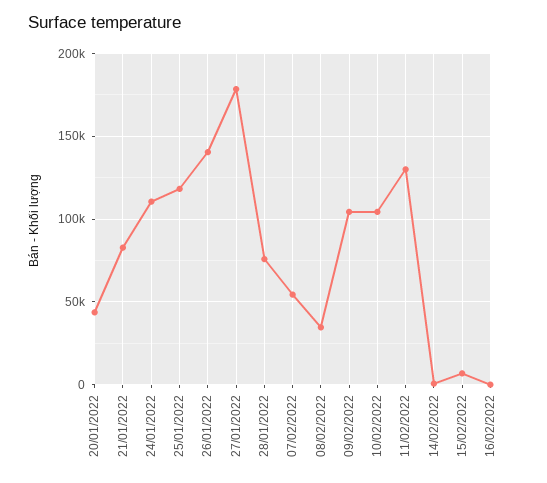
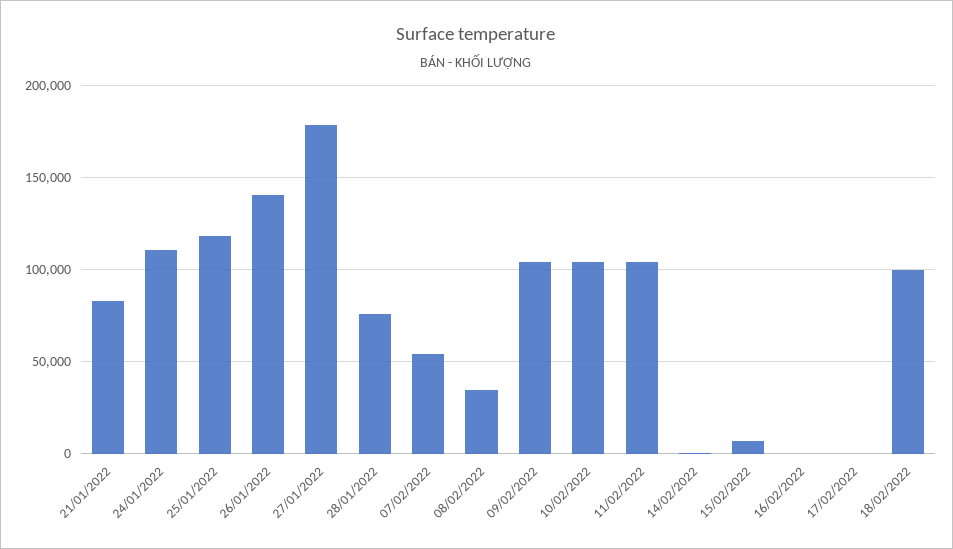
20/01/2022: 45000 -> none
11/02/2022: 130000 -> 105000
17/02/2022: none -> 0
18/02/2022: none -> 100000

